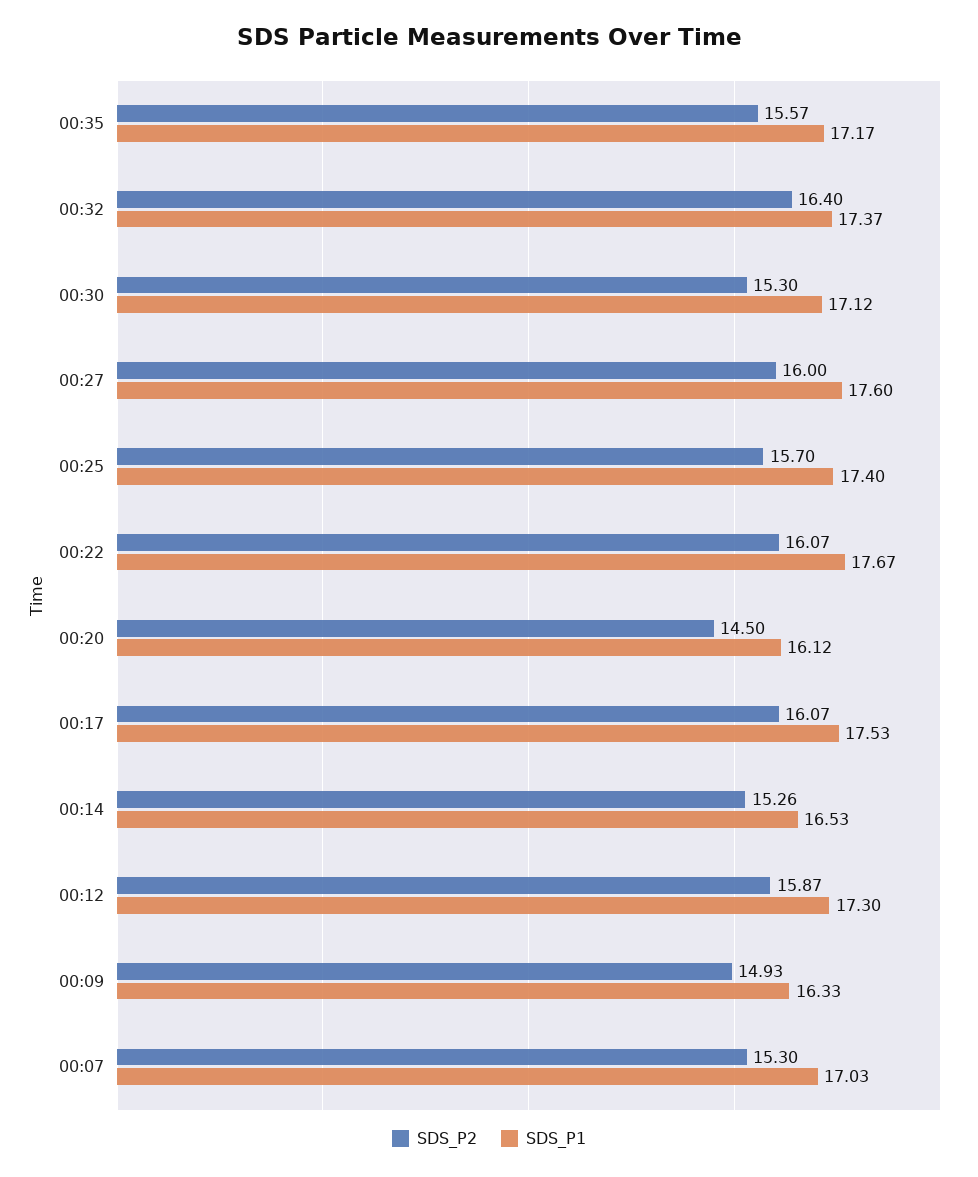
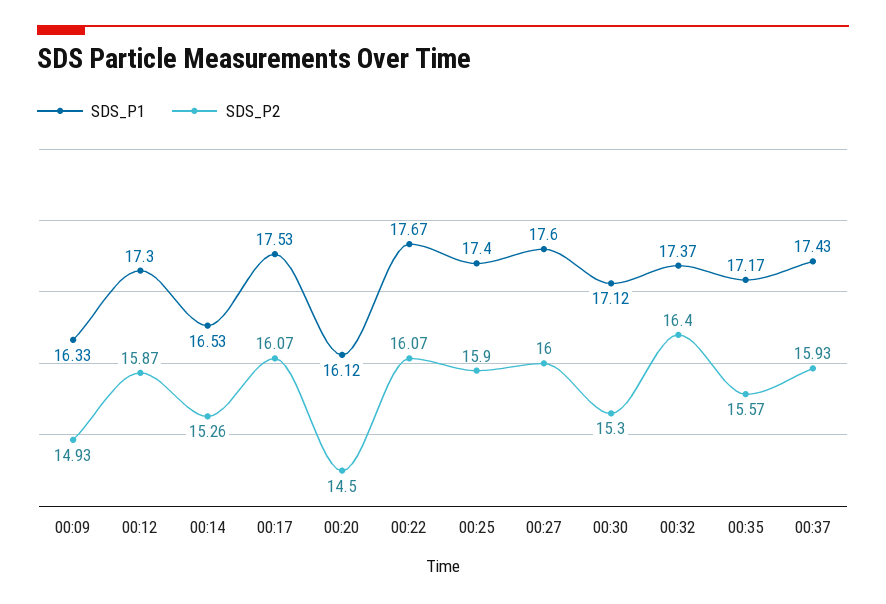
SDS_P2, 00:25: 15.7 -> 15.9
SDS_P2, 00:07: 15.3 -> none
SDS_P1, 00:07: 17.03 -> none
SDS_P1, 00:37: none -> 17.43
SDS_P2, 00:37: none -> 15.93

